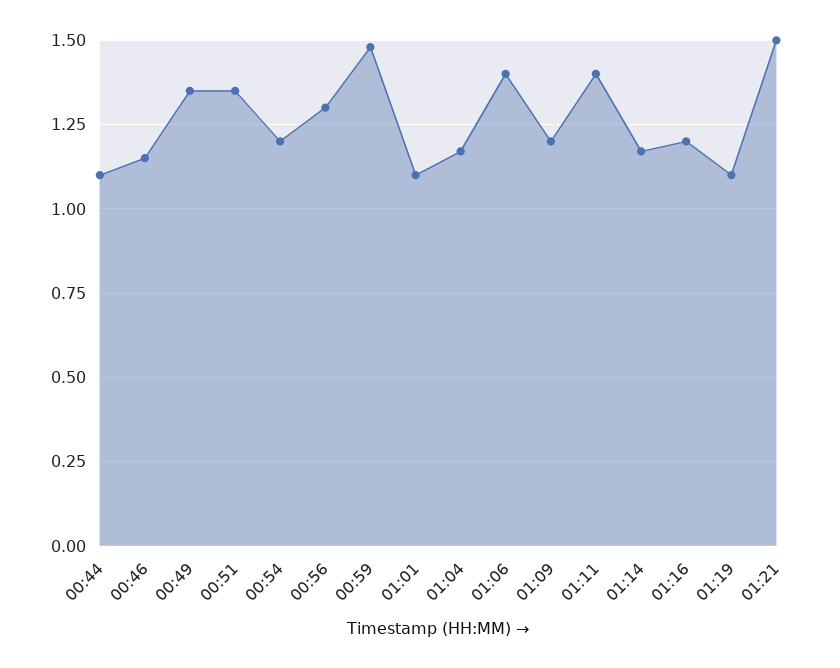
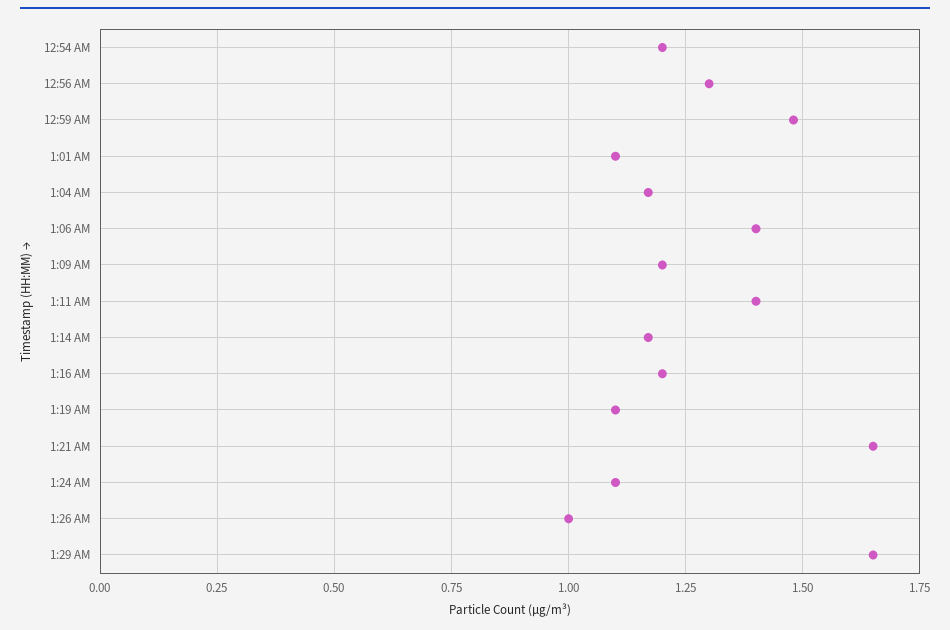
00:44: 1.1 -> none
00:46: 1.15 -> none
00:49: 1.35 -> none
00:51: 1.35 -> none
01:21: 1.5 -> 1.65
1:24 AM: none -> 1.1
1:26 AM: none -> 1
1:29 AM: none -> 1.65

